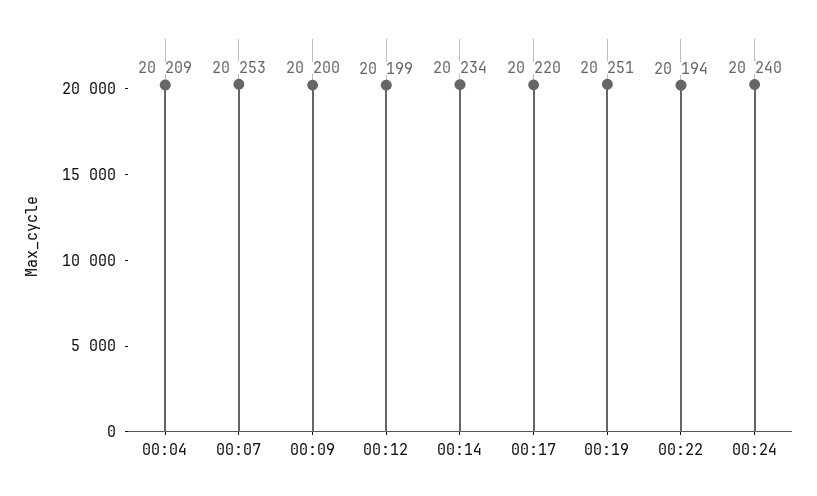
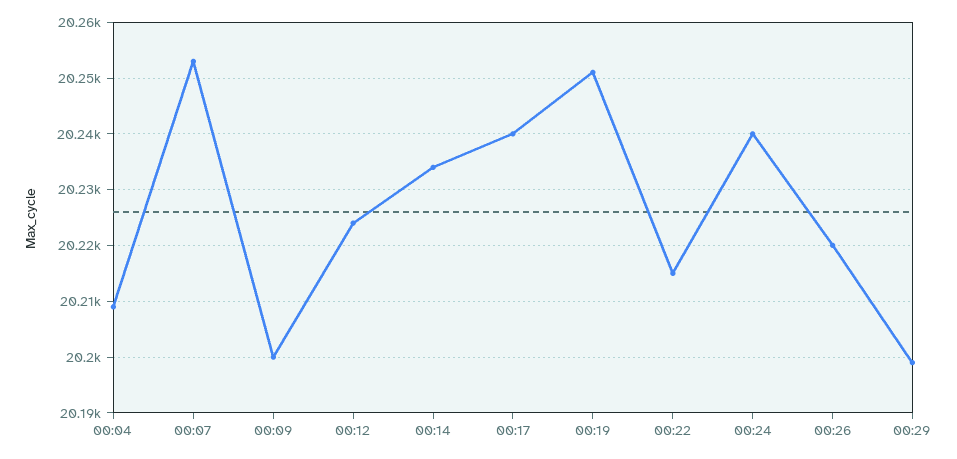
00:12: 20199 -> 20225
00:17: 20220 -> 20240
00:22: 20194 -> 20215
00:26: none -> 20220
00:29: none -> 20200

